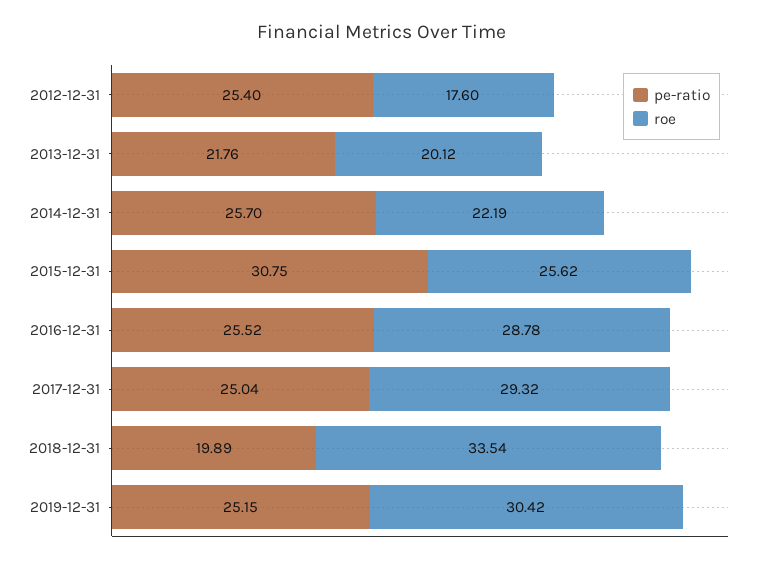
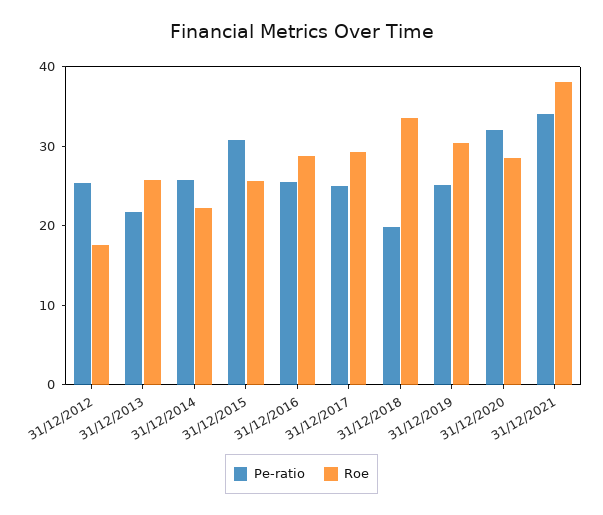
roe, 2013-12-31: 20.12 -> 26
pe-ratio, 31/12/2020: none -> 32
roe, 31/12/2020: none -> 28
pe-ratio, 31/12/2021: none -> 34
roe, 31/12/2021: none -> 38

